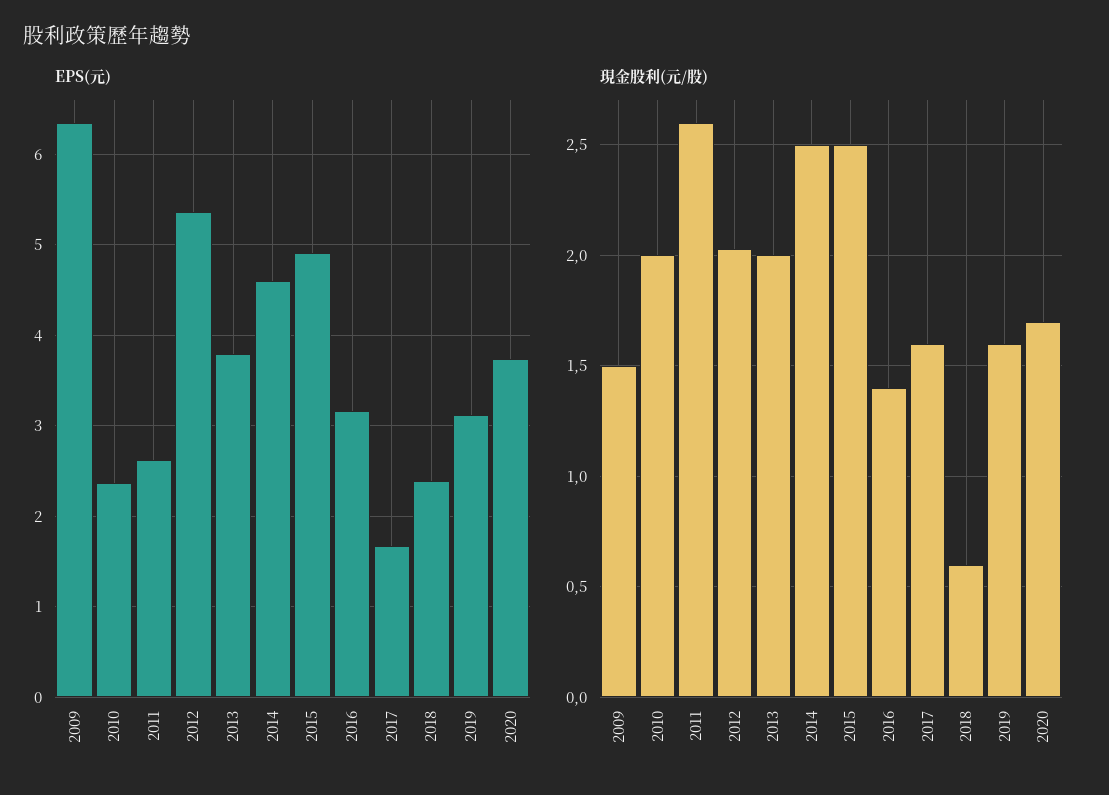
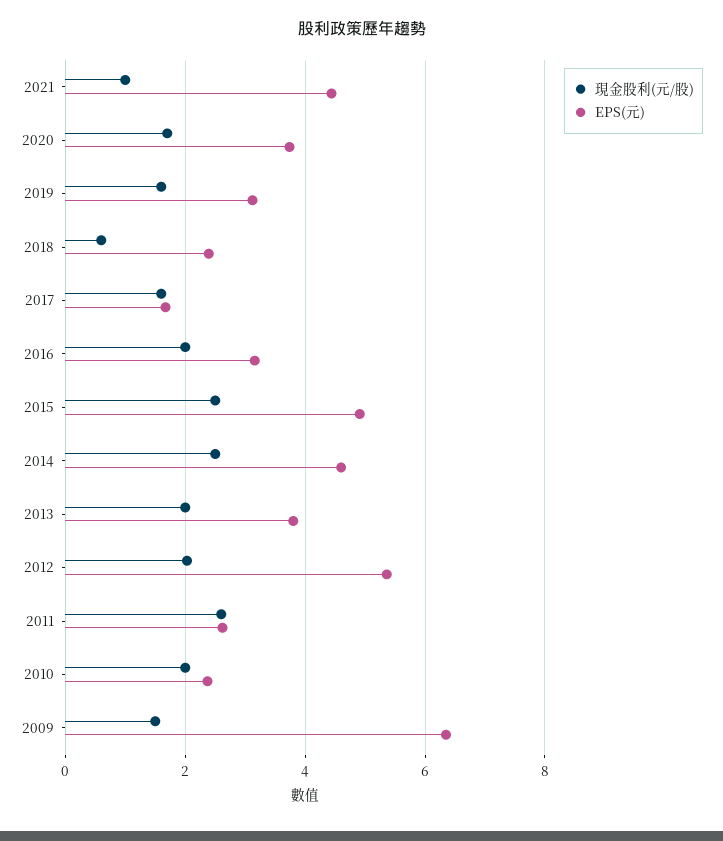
現金股利(元/股), 2016: 1.4 -> 2
現金股利(元/股), 2021: none -> 1
EPS(元), 2021: none -> 4.4

